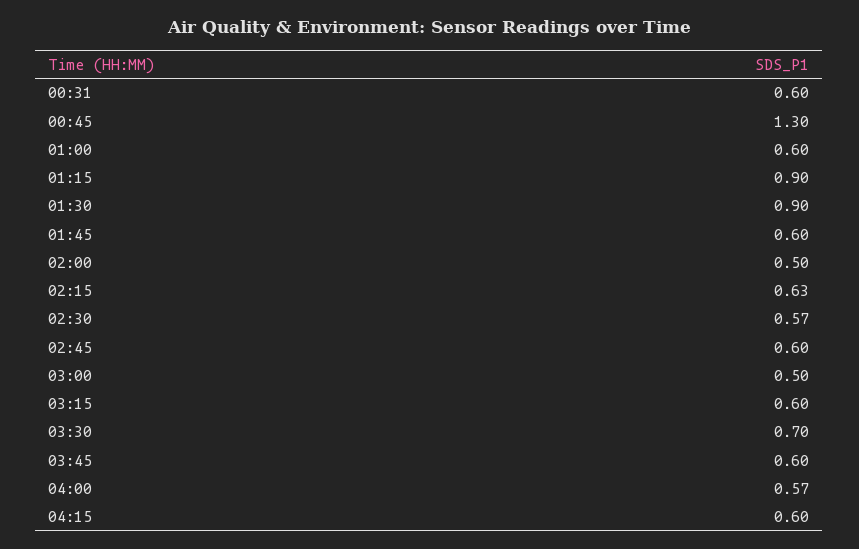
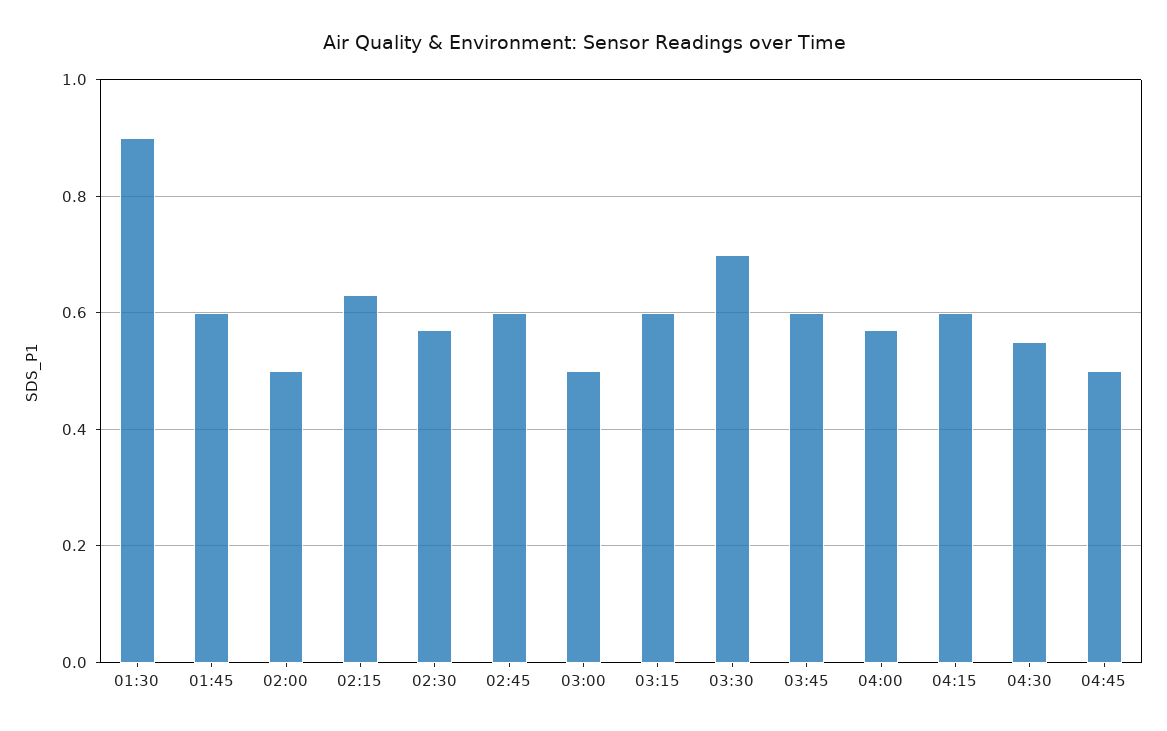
00:31: 0.6 -> none
00:45: 1.3 -> none
01:00: 0.6 -> none
01:15: 0.9 -> none
04:30: none -> 0.55
04:45: none -> 0.5

